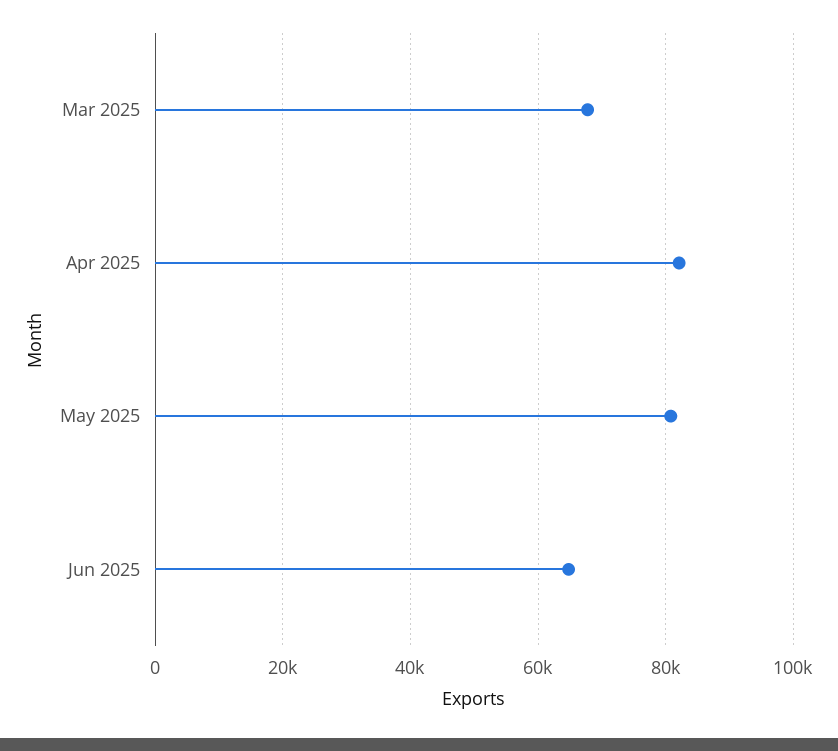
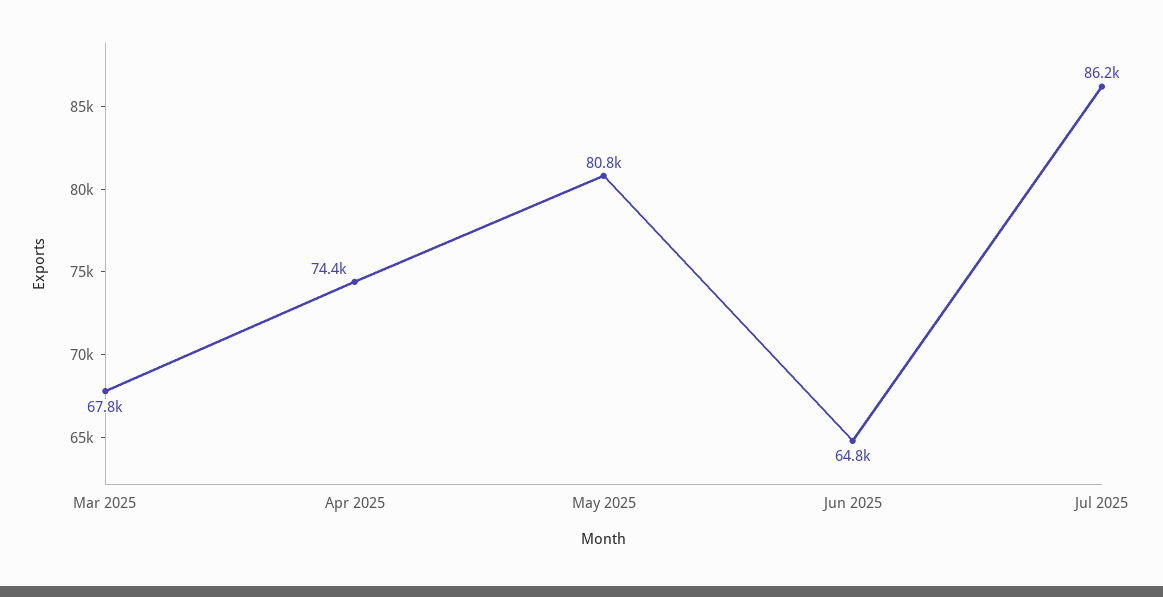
Apr 2025: 82000 -> 74400
Jul 2025: none -> 86200

